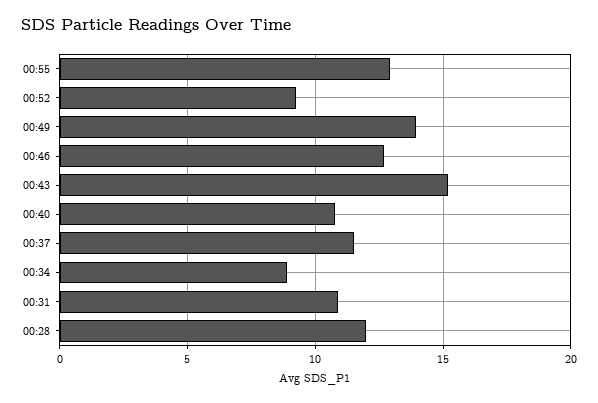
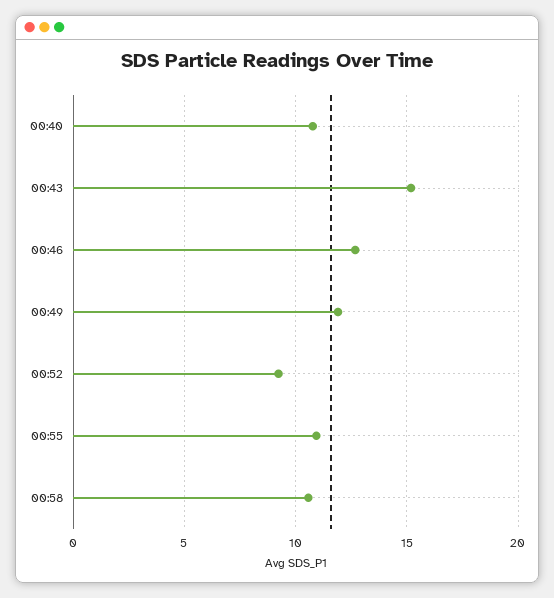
00:55: 13 -> 11
00:49: 14 -> 12
00:37: 11.5 -> none
00:34: 9 -> none
00:31: 11 -> none
00:28: 12 -> none
00:58: none -> 10.5

